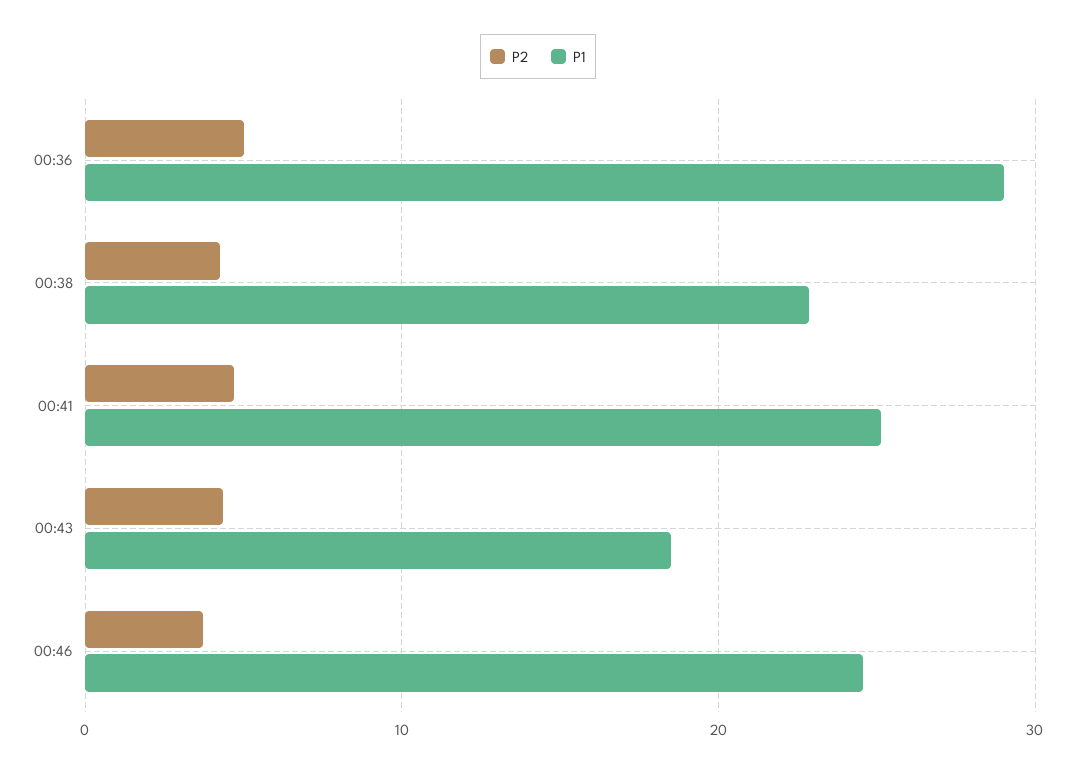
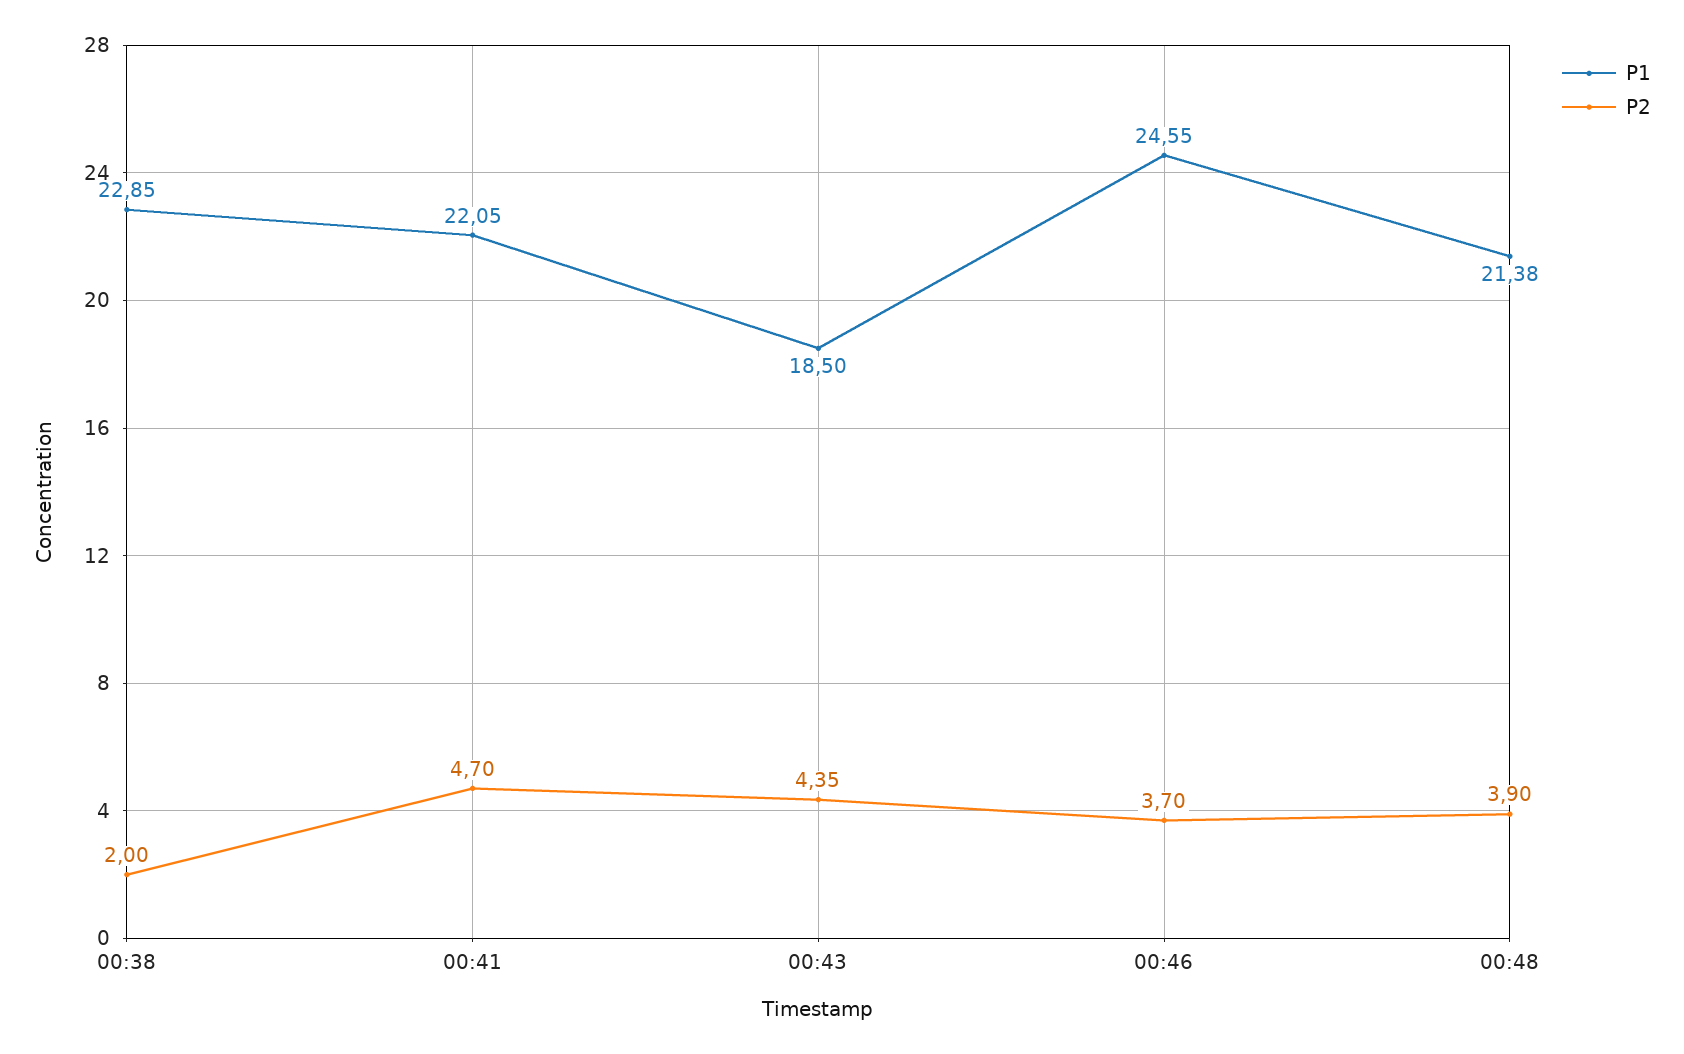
P2, 00:36: 5 -> none
P1, 00:36: 29 -> none
P2, 00:38: 4 -> 2
P1, 00:41: 25 -> 22.05
P1, 00:48: none -> 21.38
P2, 00:48: none -> 3.9

